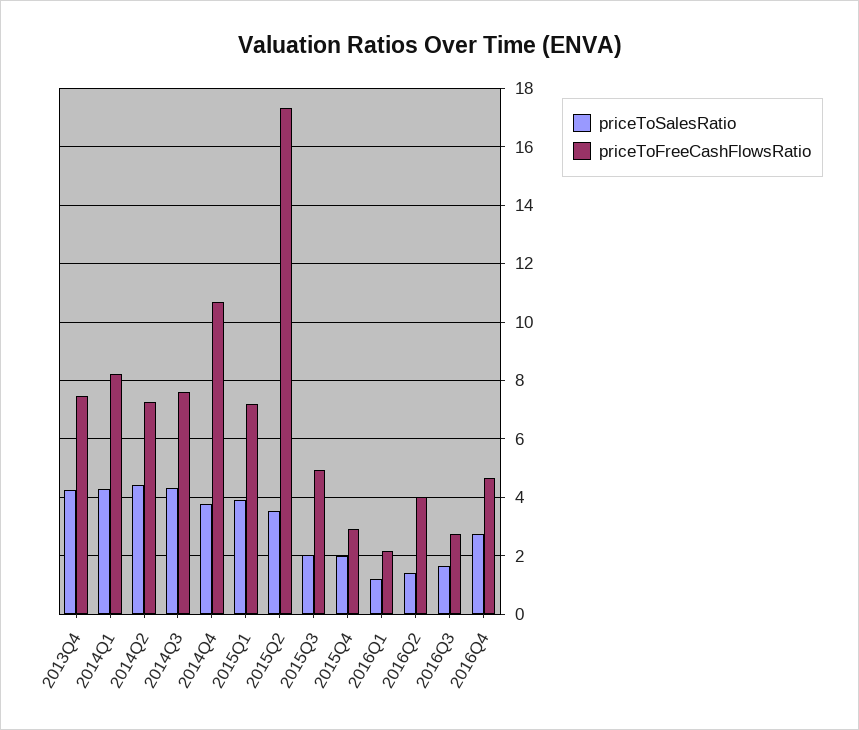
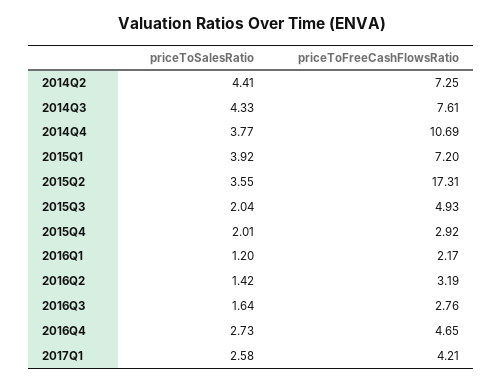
priceToSalesRatio, 2013Q4: 4.25 -> none
priceToFreeCashFlowsRatio, 2013Q4: 7.5 -> none
priceToSalesRatio, 2014Q1: 4.25 -> none
priceToFreeCashFlowsRatio, 2014Q1: 8.25 -> none
priceToFreeCashFlowsRatio, 2016Q2: 4 -> 3.19
priceToSalesRatio, 2017Q1: none -> 2.58
priceToFreeCashFlowsRatio, 2017Q1: none -> 4.21

